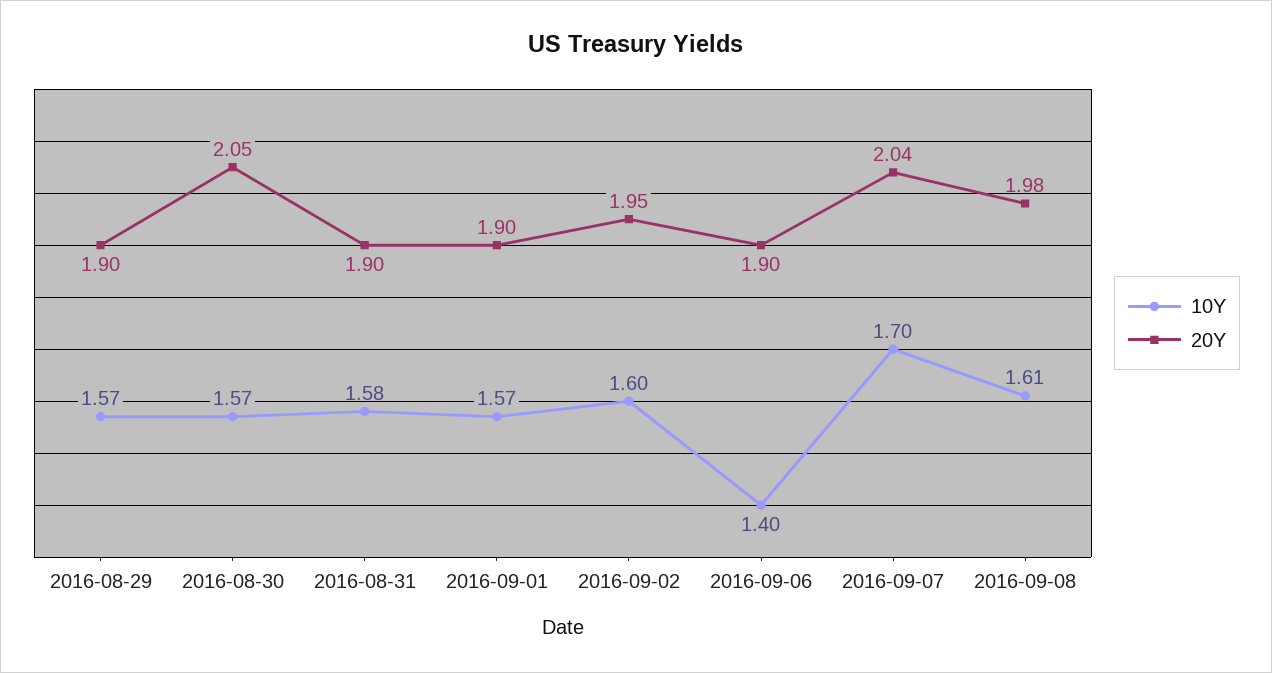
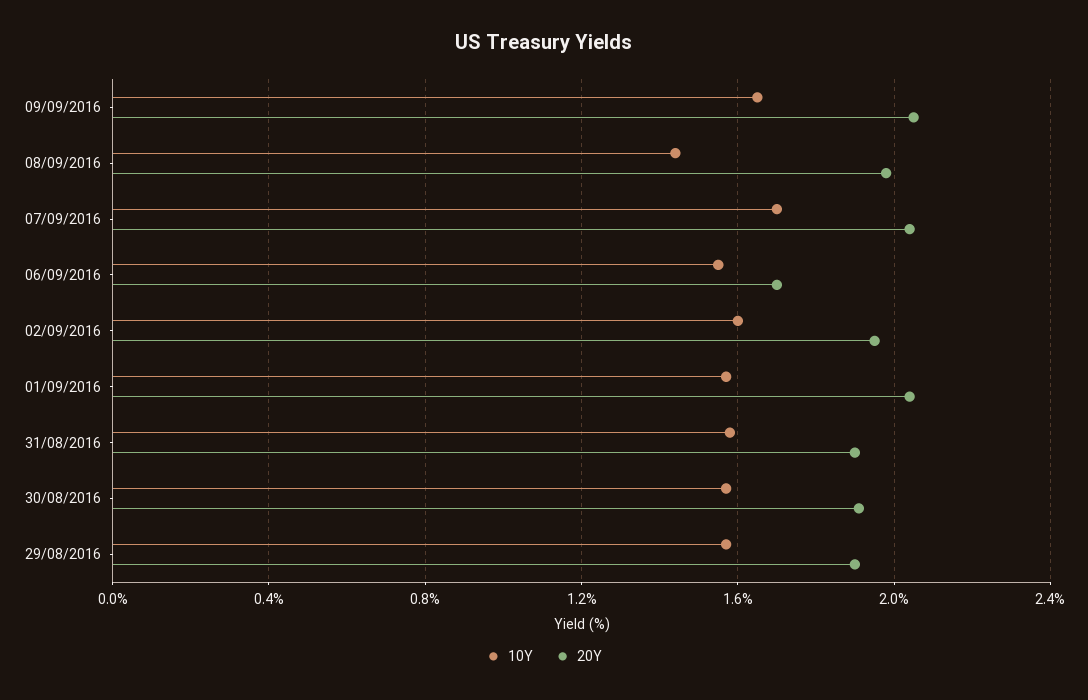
20Y, 2016-08-30: 2.05 -> 1.9
20Y, 2016-09-01: 1.9 -> 2.05
10Y, 2016-09-06: 1.4 -> 1.55
20Y, 2016-09-06: 1.9 -> 1.7
10Y, 2016-09-08: 1.61 -> 1.45
10Y, 09/09/2016: none -> 1.65
20Y, 09/09/2016: none -> 2.05

